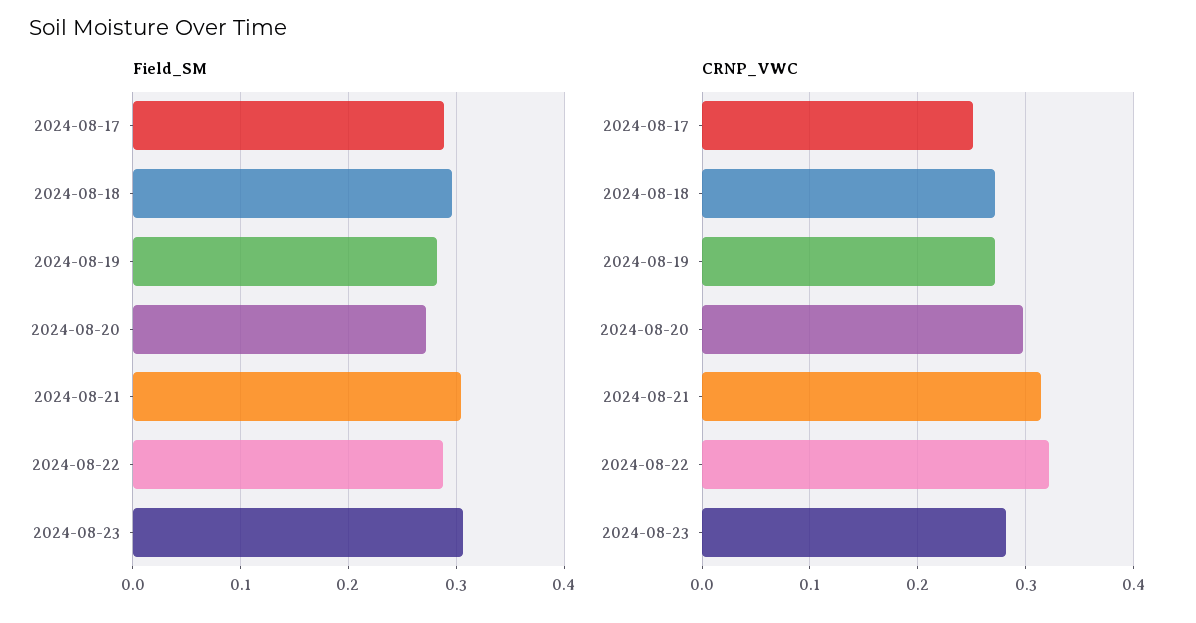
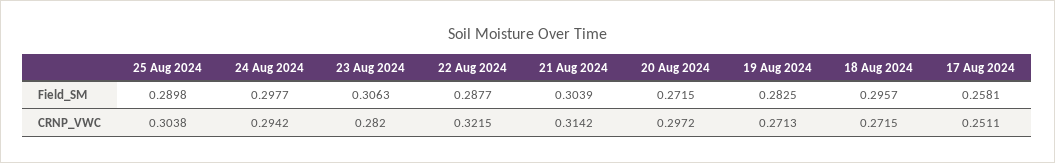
Field_SM, 2024-08-17: 0.29 -> 0.2581
Field_SM, 25 Aug 2024: none -> 0.2898
Field_SM, 24 Aug 2024: none -> 0.2977
CRNP_VWC, 25 Aug 2024: none -> 0.3038
CRNP_VWC, 24 Aug 2024: none -> 0.2942

